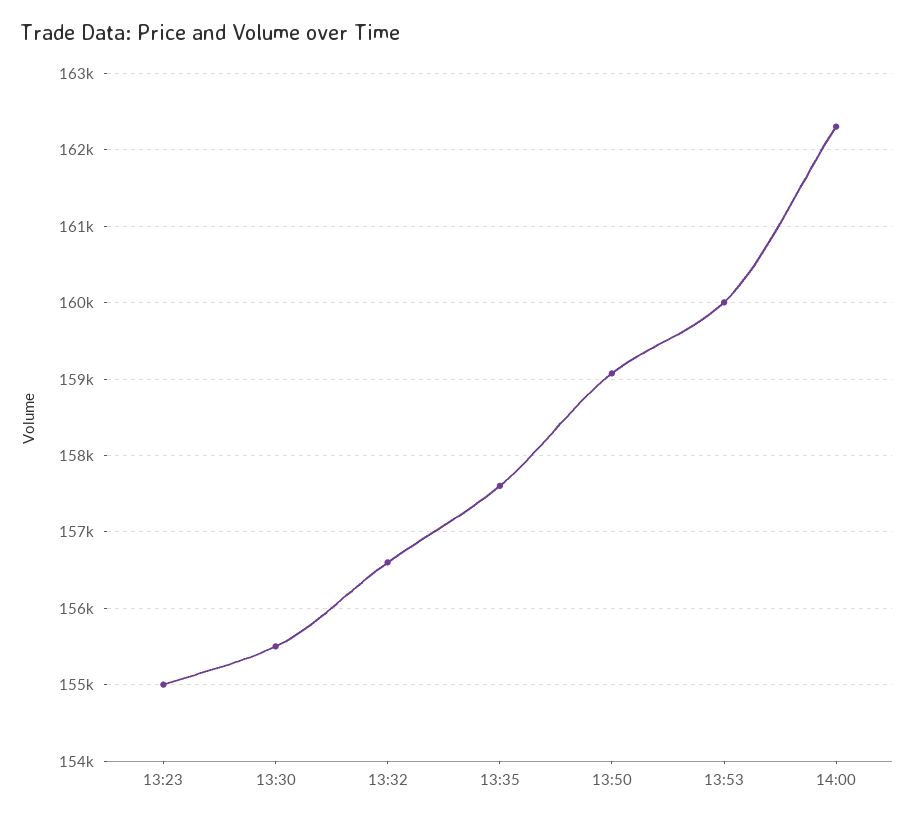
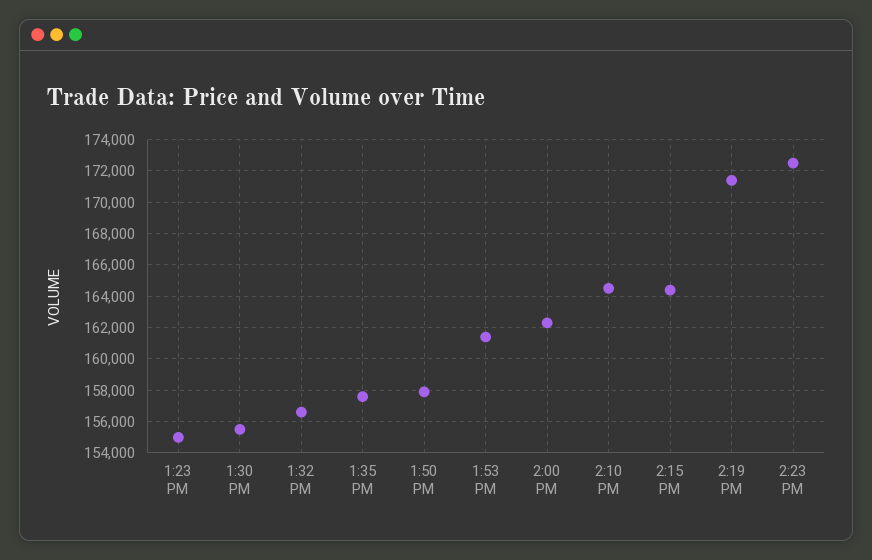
13:50: 159100 -> 158000
13:53: 160000 -> 161500
2:10 PM: none -> 164500
2:15 PM: none -> 164500
2:19 PM: none -> 171500
2:23 PM: none -> 172500

